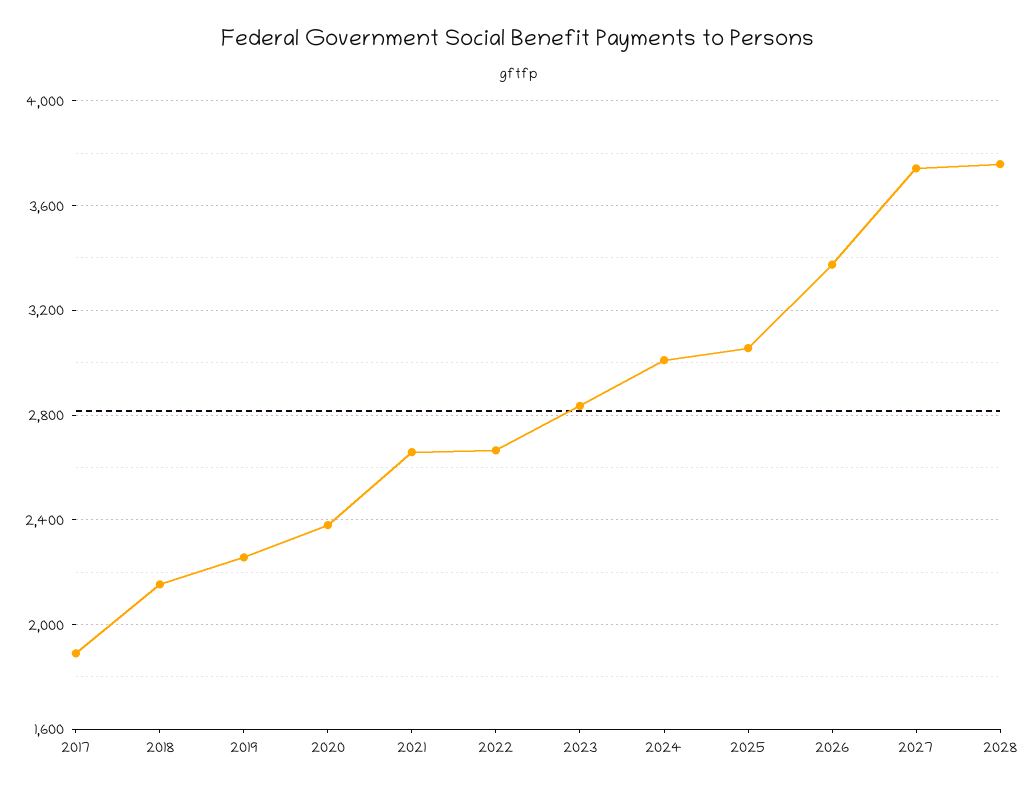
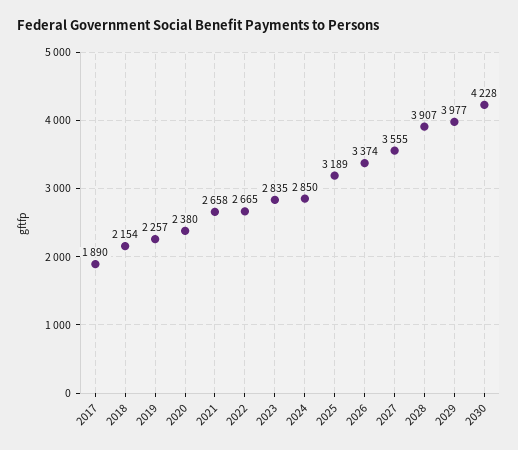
2024: 3000 -> 2850
2025: 3050 -> 3189
2027: 3750 -> 3555
2028: 3750 -> 3907
2029: none -> 3977
2030: none -> 4228

